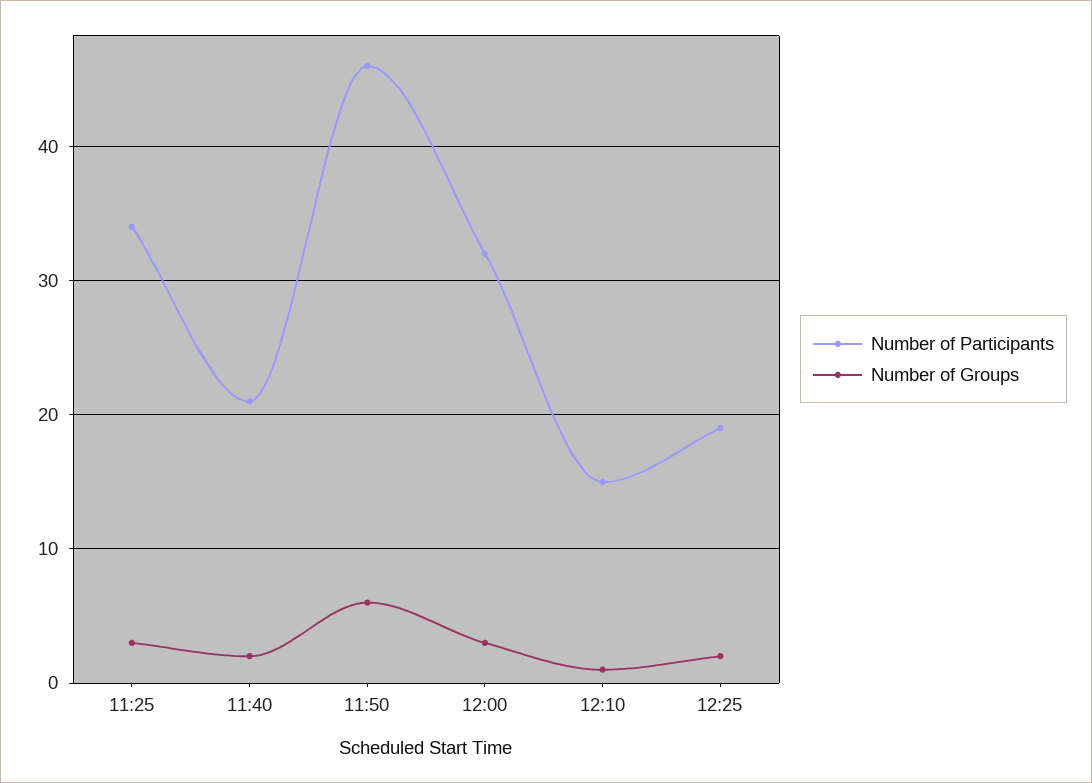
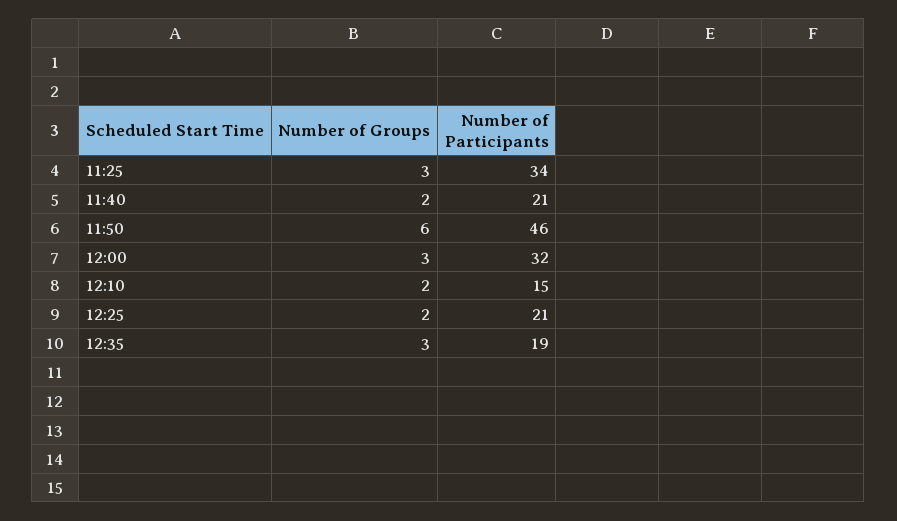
Number of Groups, 12:10: 1 -> 2
Number of Participants, 12:25: 19 -> 21
Number of Groups, 12:35: none -> 3
Number of Participants, 12:35: none -> 19

